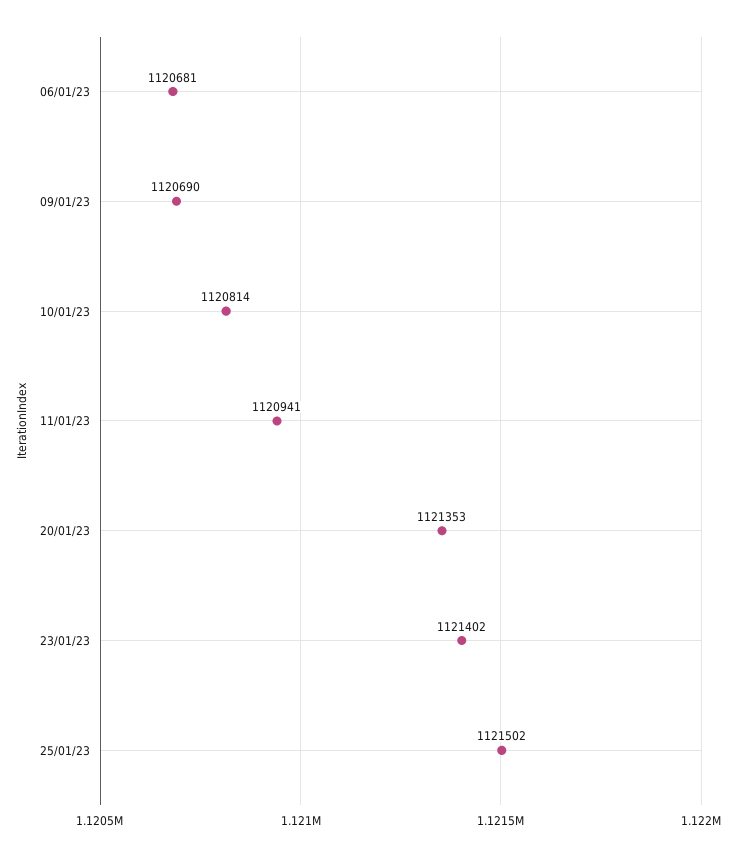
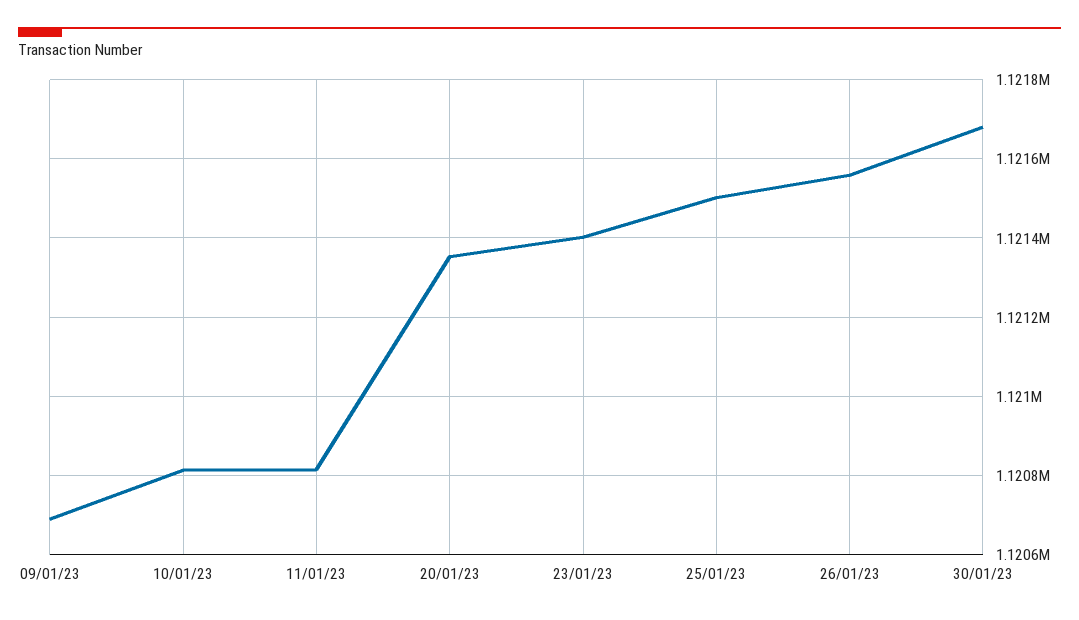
06/01/23: 1120681 -> none
11/01/23: 1120941 -> 1120820
26/01/23: none -> 1121560
30/01/23: none -> 1121680

